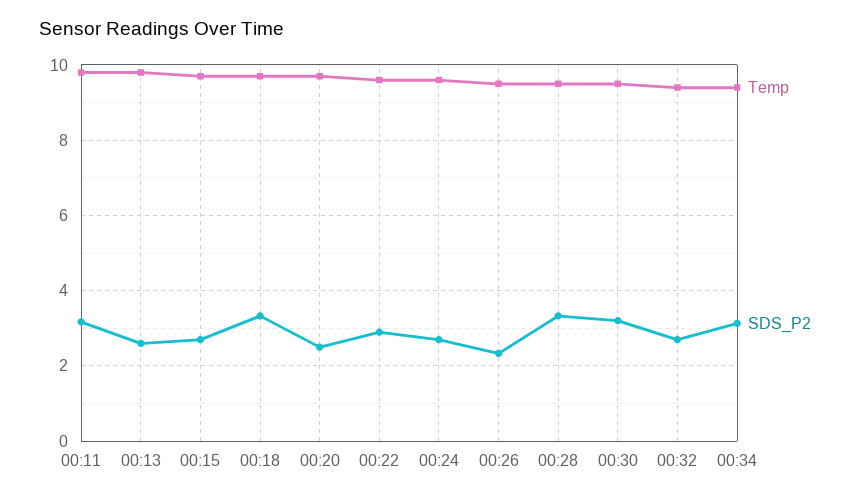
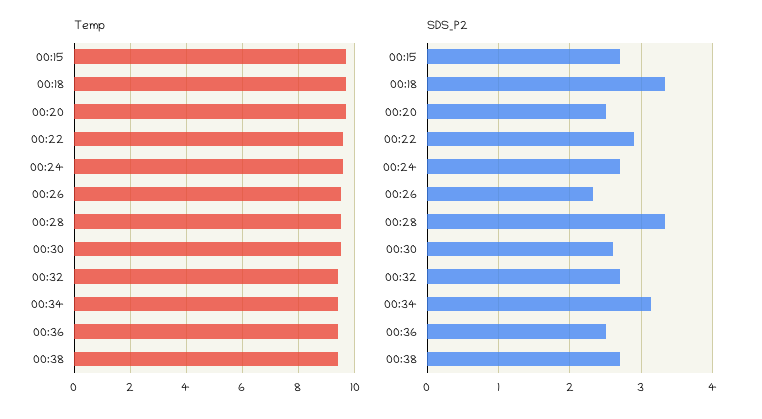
Temp, 00:11: 9.8 -> none
SDS_P2, 00:11: 3.2 -> none
Temp, 00:13: 9.8 -> none
SDS_P2, 00:13: 2.6 -> none
SDS_P2, 00:30: 3.2 -> 2.6
Temp, 00:36: none -> 9.5
Temp, 00:38: none -> 9.5
SDS_P2, 00:36: none -> 2.5
SDS_P2, 00:38: none -> 2.7

